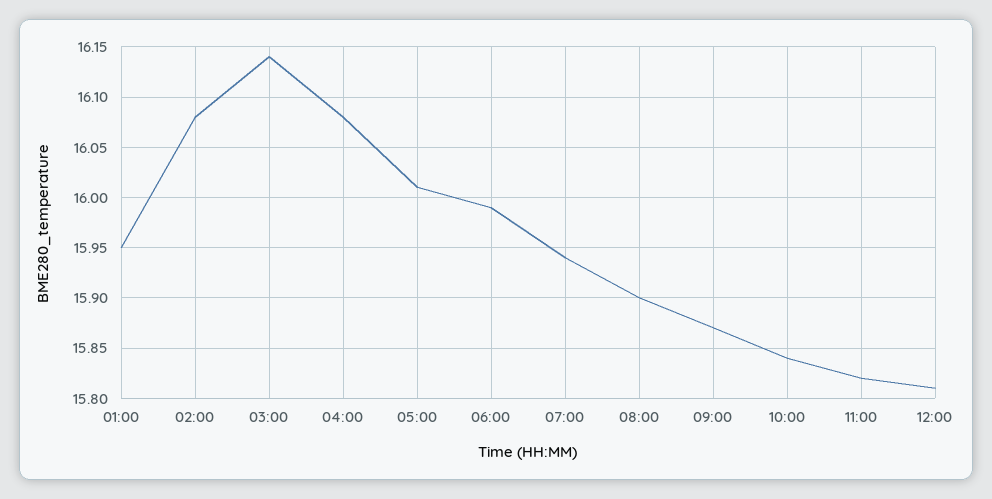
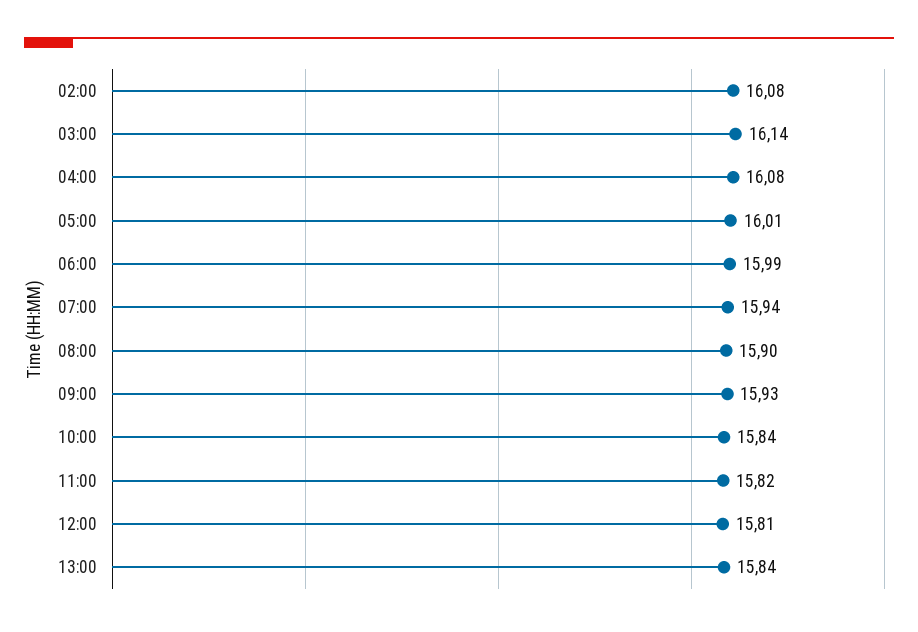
01:00: 15.95 -> none
09:00: 15.87 -> 15.93
13:00: none -> 15.84

